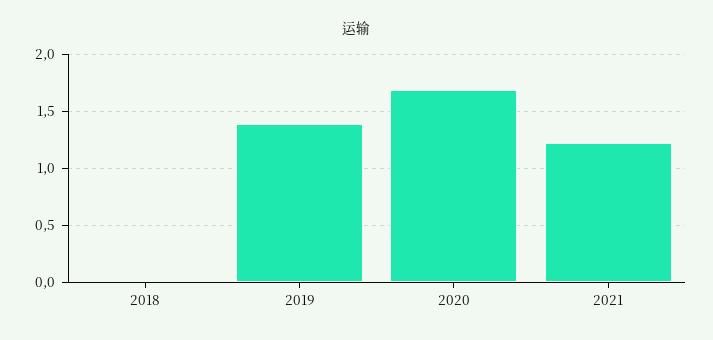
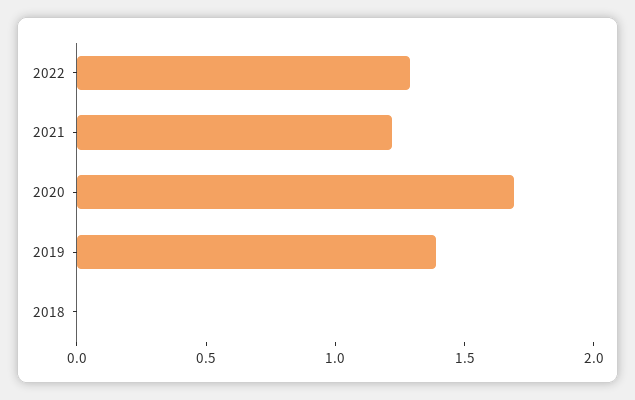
2022: none -> 1.3

